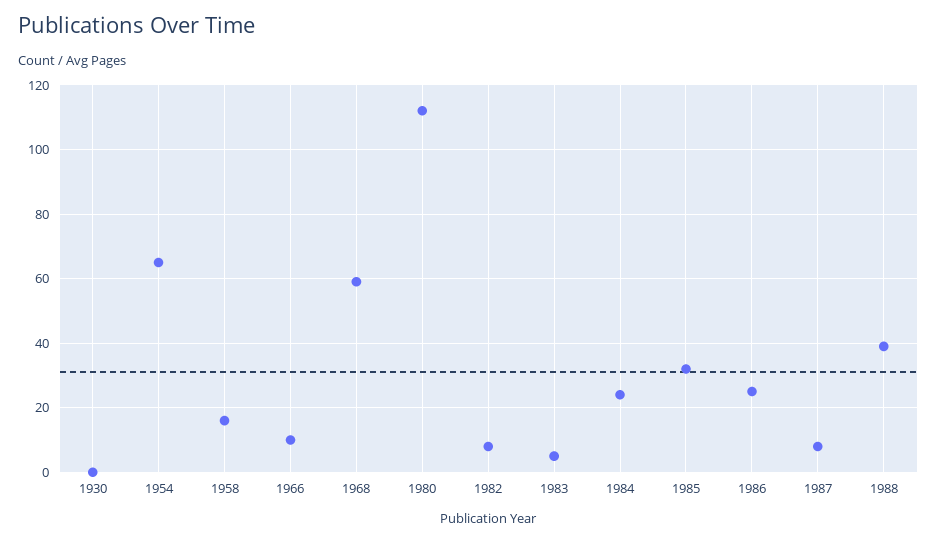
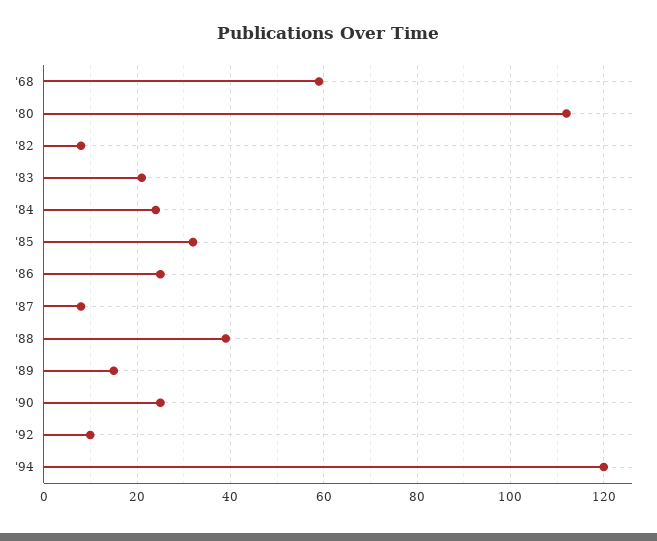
1930: 0 -> none
1954: 65 -> none
1958: 15 -> none
1966: 10 -> none
1983: 5 -> 20
'89: none -> 15
'90: none -> 25
'92: none -> 10
'94: none -> 120

